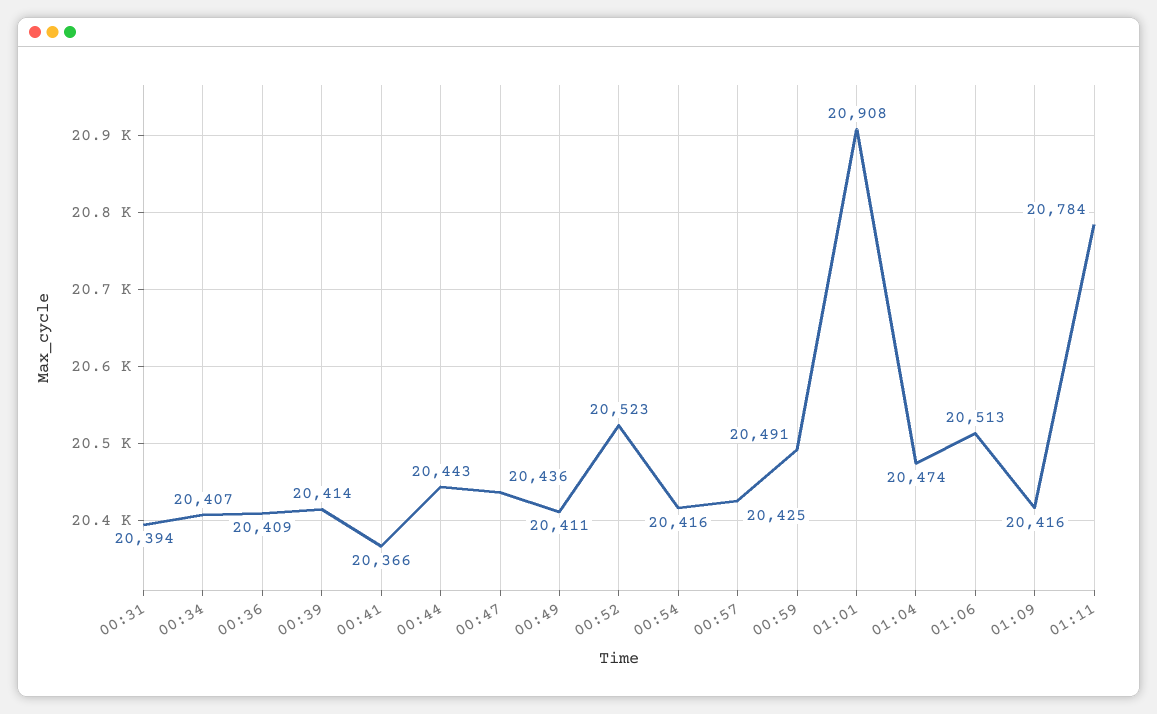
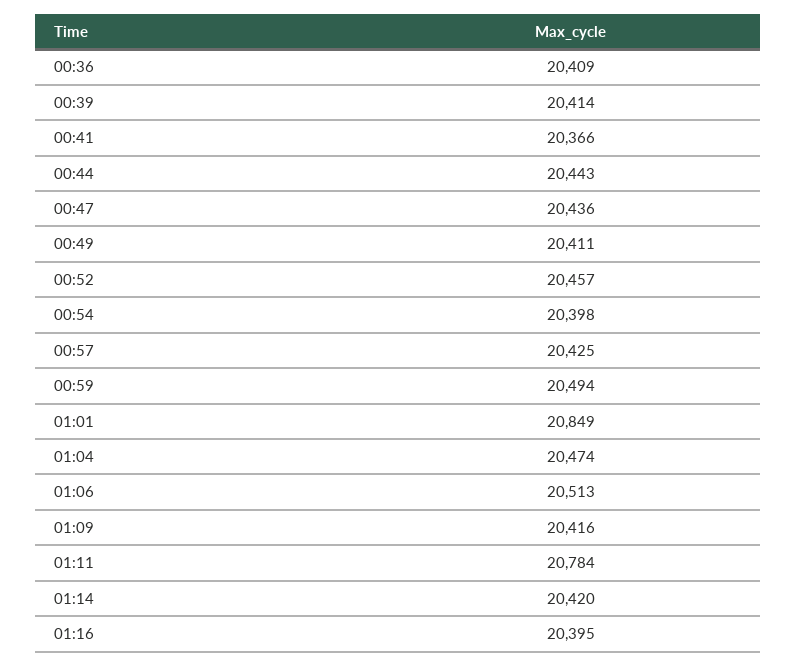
00:31: 20394 -> none
00:34: 20407 -> none
00:52: 20523 -> 20457
00:54: 20416 -> 20398
00:59: 20491 -> 20494
01:01: 20908 -> 20849
01:14: none -> 20420
01:16: none -> 20395

